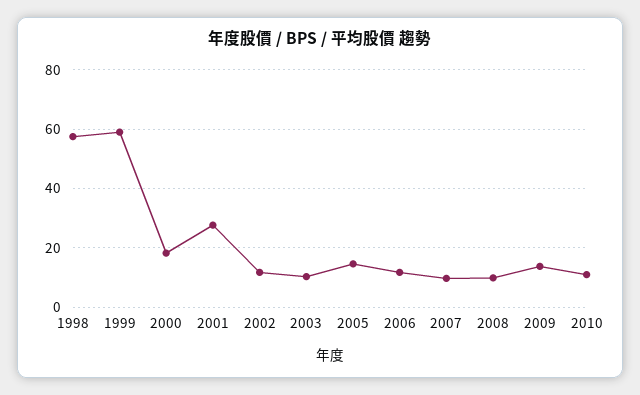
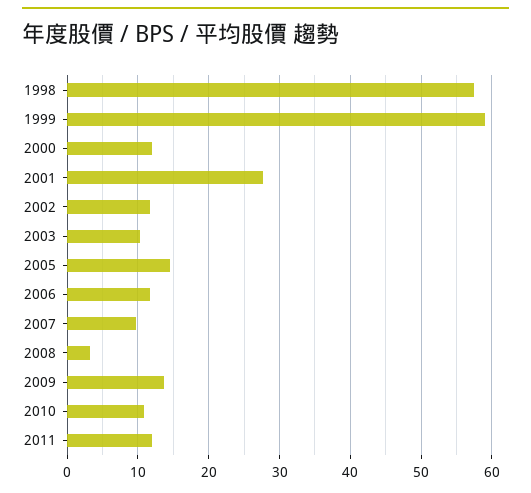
2000: 17.5 -> 12
2008: 10 -> 3
2011: none -> 12

